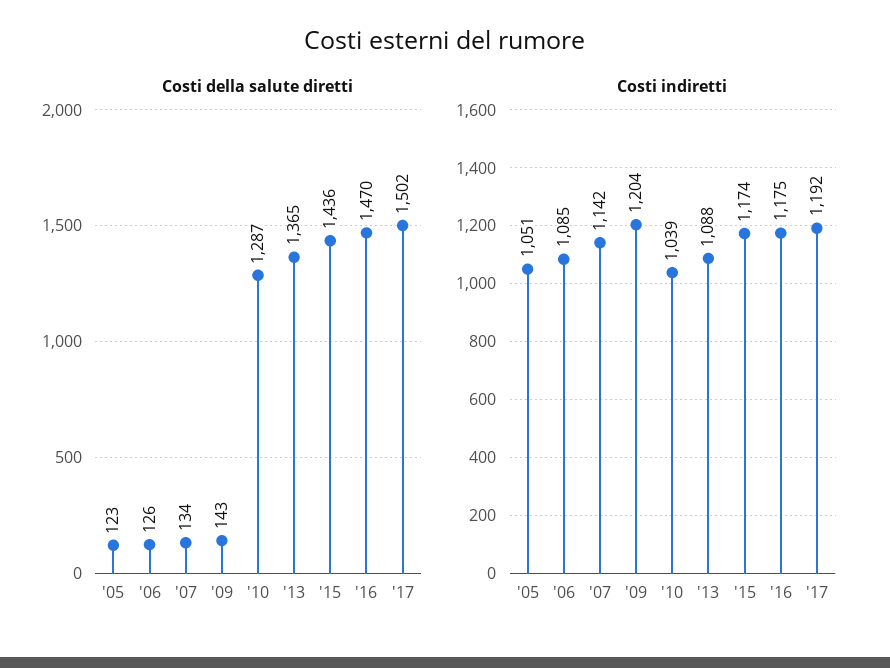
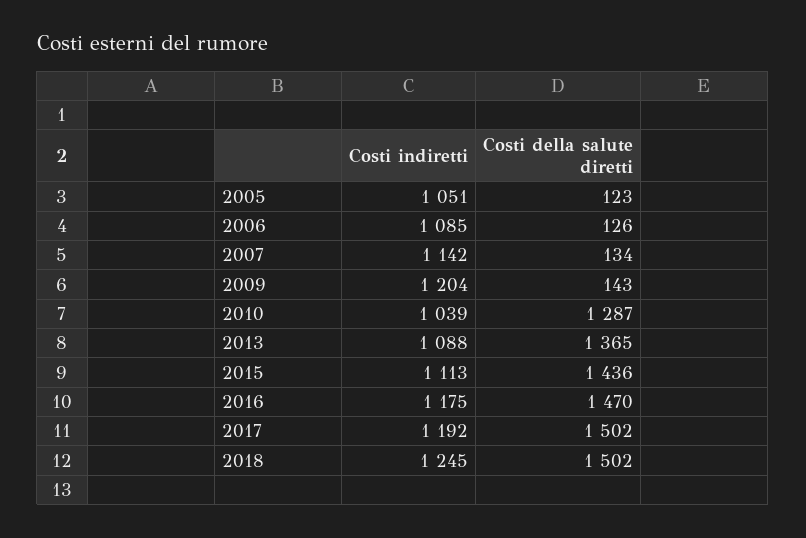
Costi indiretti, '15: 1174 -> 1113
Costi indiretti, 2018: none -> 1245
Costi della salute diretti, 2018: none -> 1502

